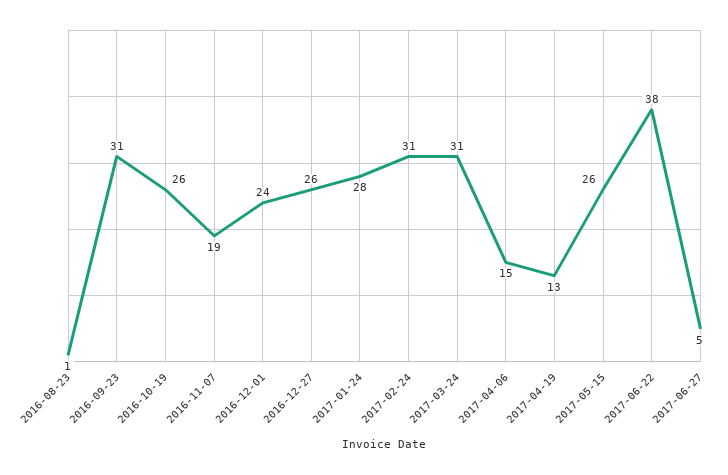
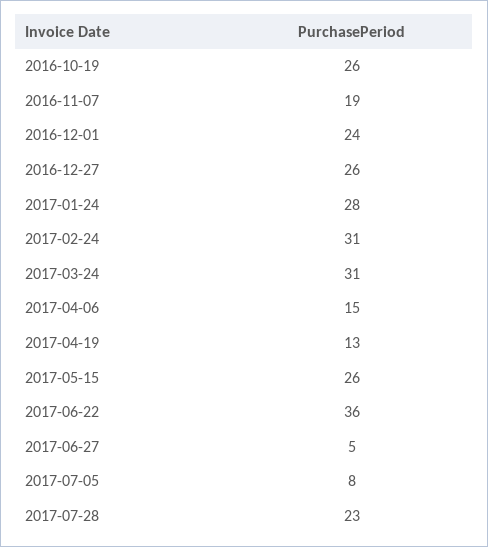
2016-08-23: 1 -> none
2016-09-23: 31 -> none
2017-06-22: 38 -> 36
2017-07-05: none -> 8
2017-07-28: none -> 23

